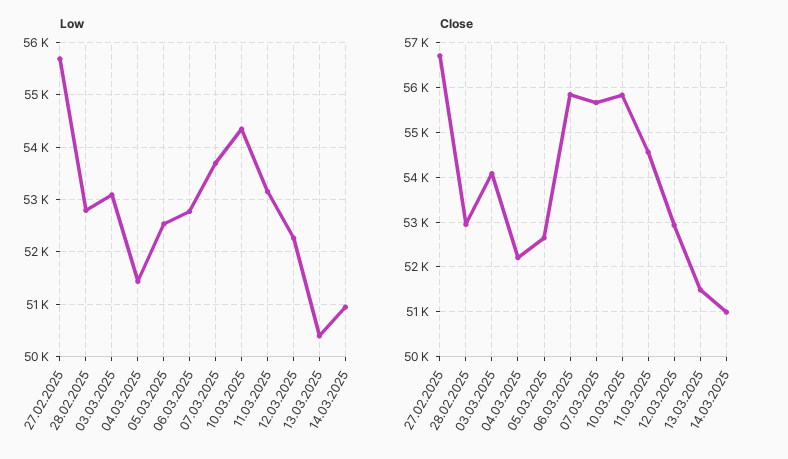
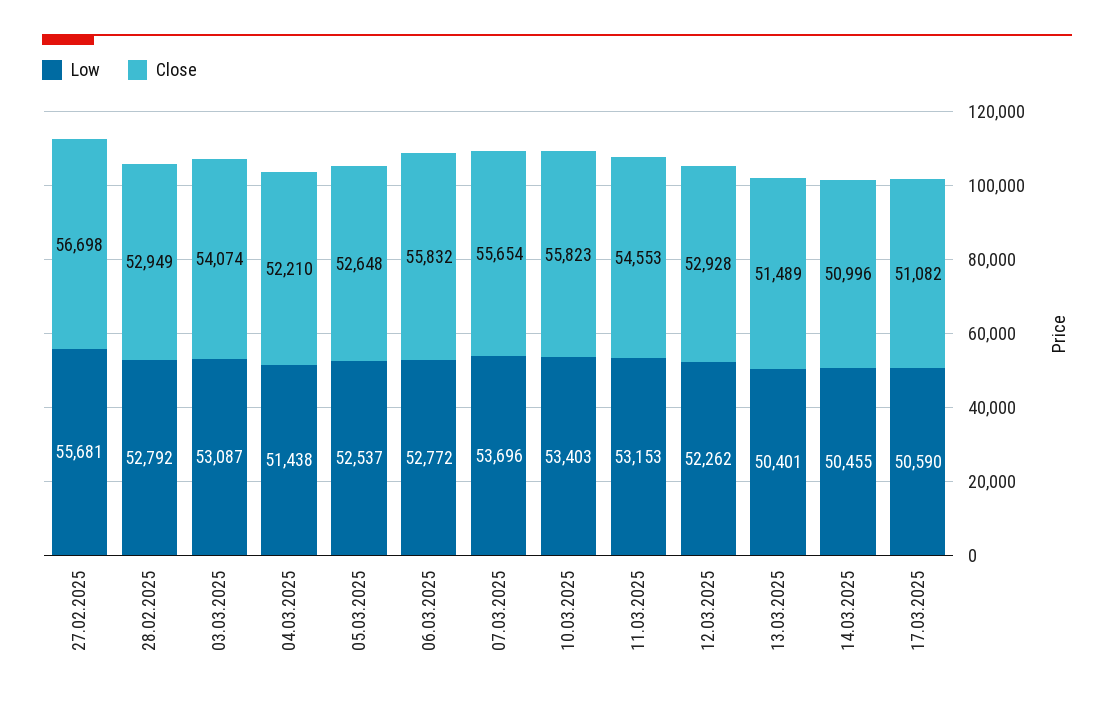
Low, 10.03.2025: 54400 -> 53403
Low, 14.03.2025: 51000 -> 50455
Low, 17.03.2025: none -> 50590
Close, 17.03.2025: none -> 51082

